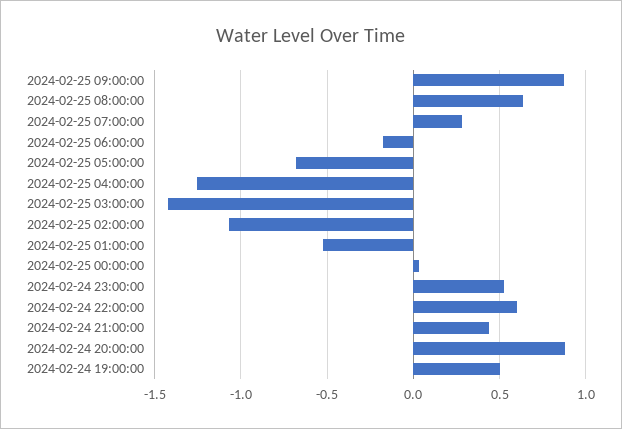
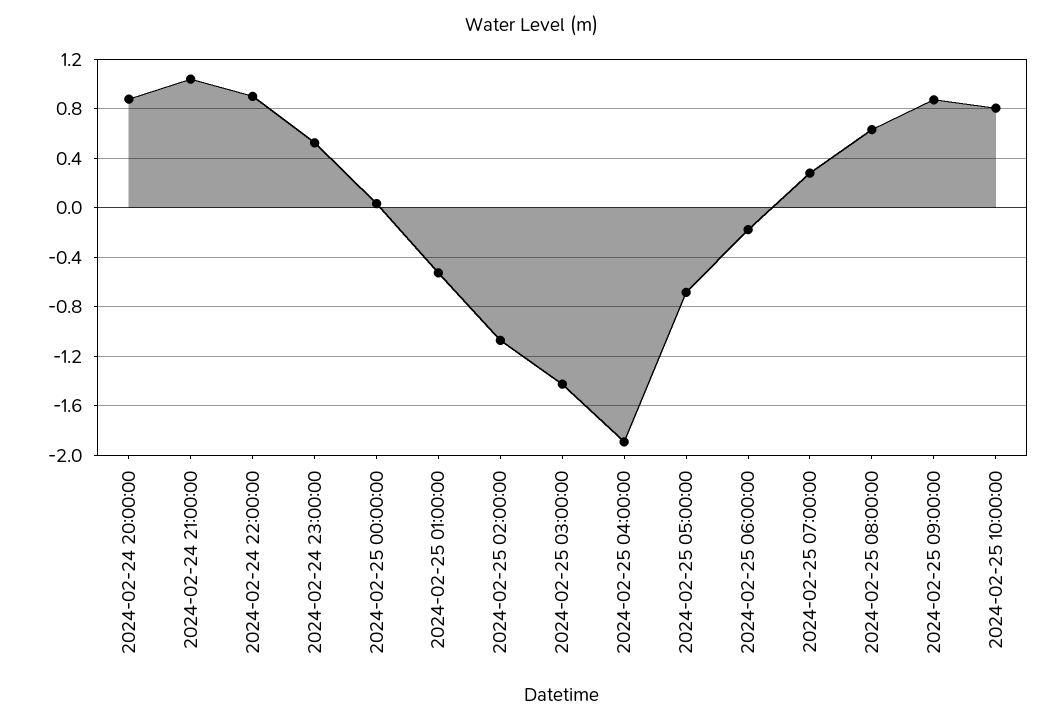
2024-02-25 04:00:00: -1.25 -> -1.9
2024-02-24 22:00:00: 0.6 -> 0.9
2024-02-24 21:00:00: 0.45 -> 1.05
2024-02-24 19:00:00: 0.5 -> none
2024-02-25 10:00:00: none -> 0.8

